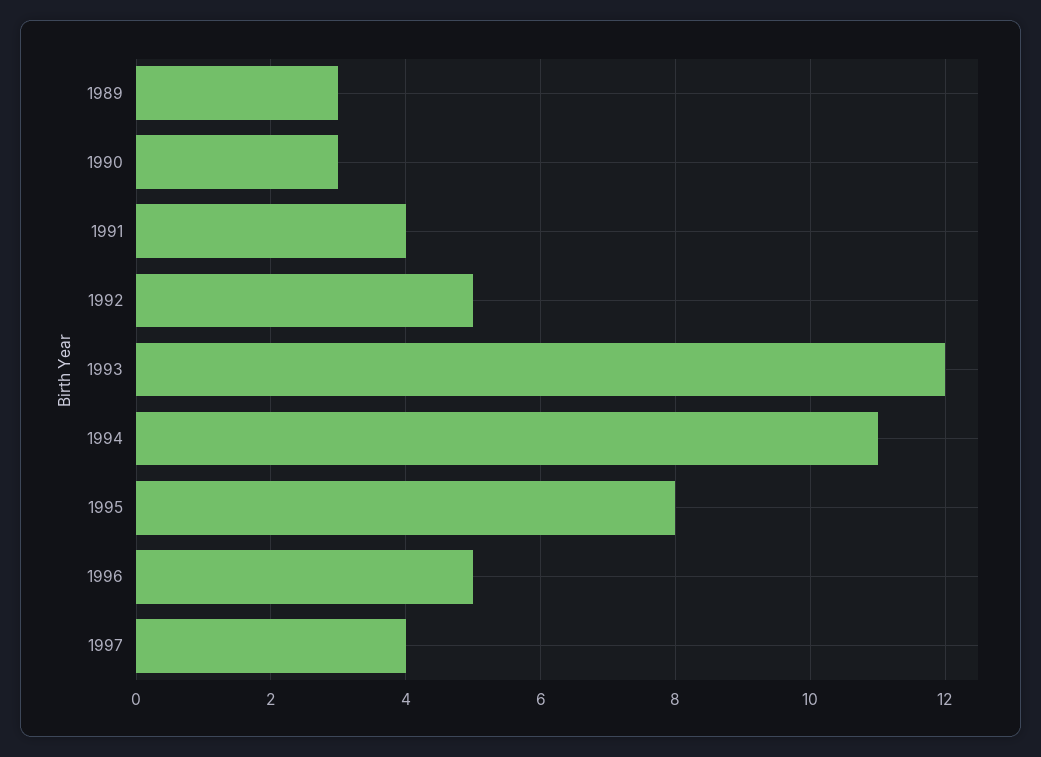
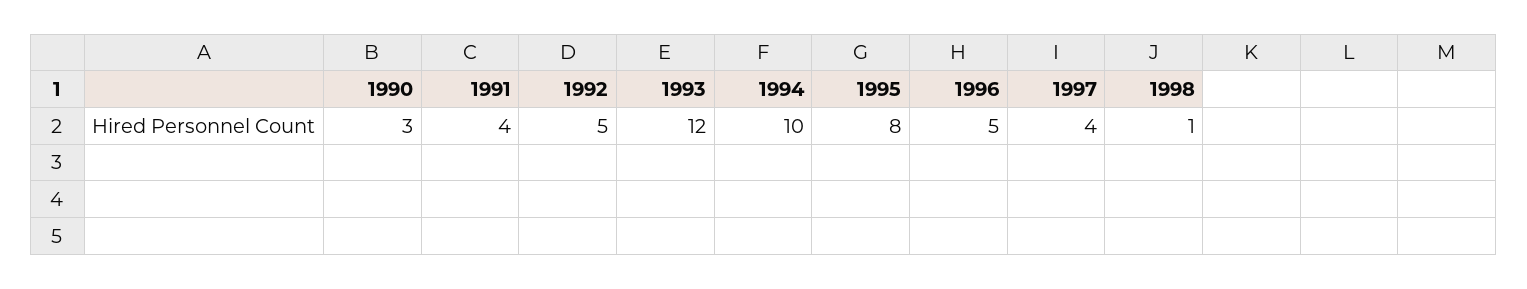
1989: 3 -> none
1994: 11 -> 10
1998: none -> 1

